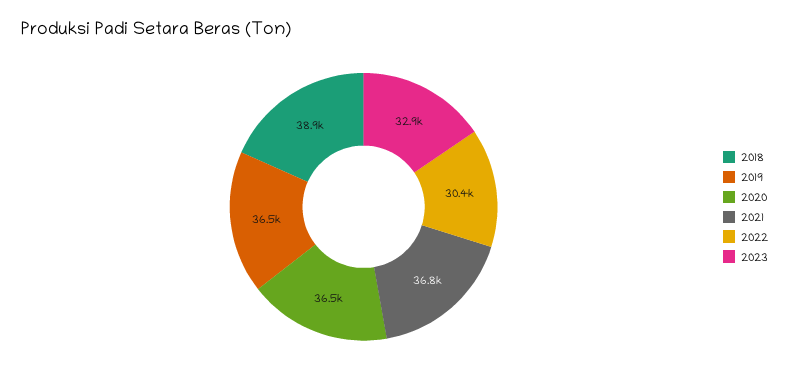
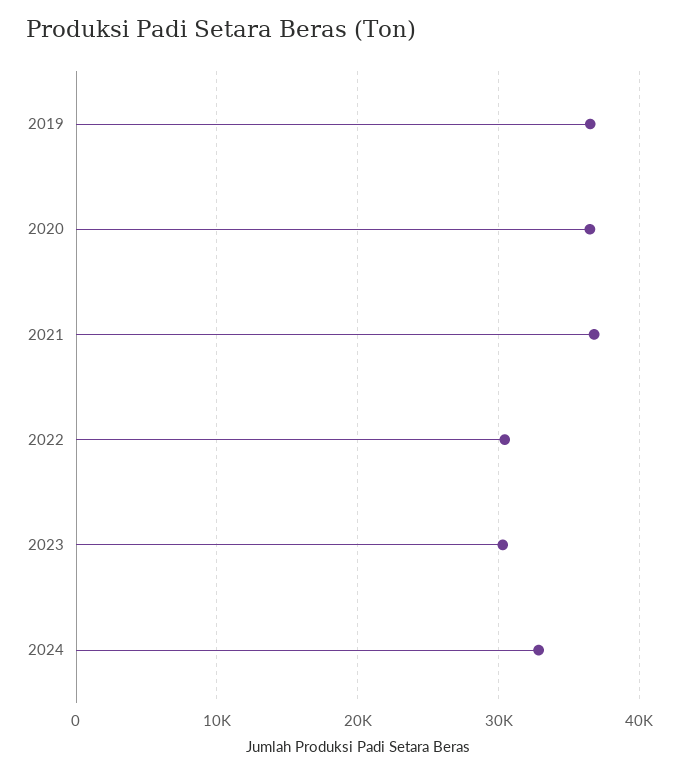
2018: 38900 -> none
2023: 32900 -> 30000
2024: none -> 33000

